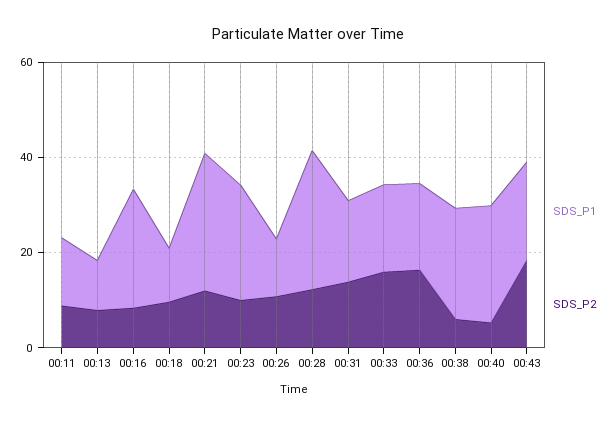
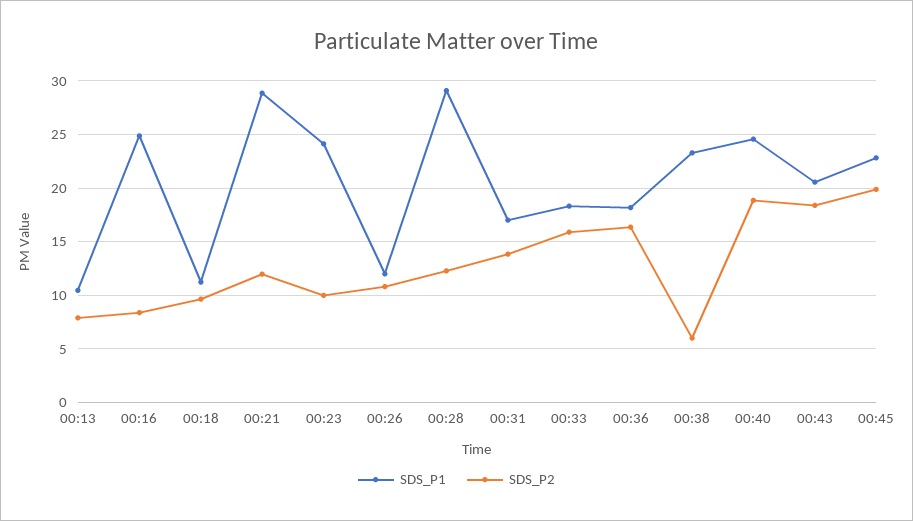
SDS_P1, 00:11: 15 -> none
SDS_P2, 00:11: 10 -> none
SDS_P2, 00:40: 5 -> 19
SDS_P1, 00:45: none -> 23
SDS_P2, 00:45: none -> 20

